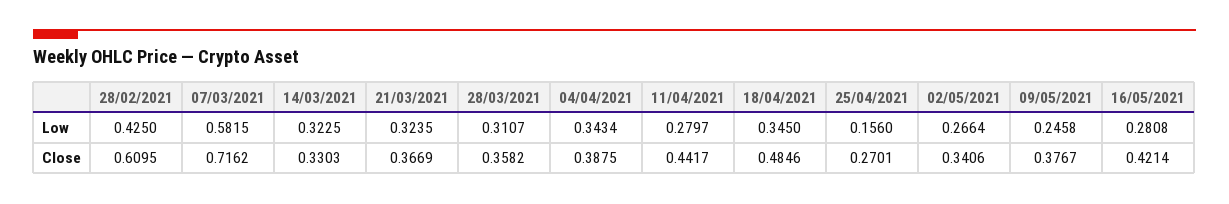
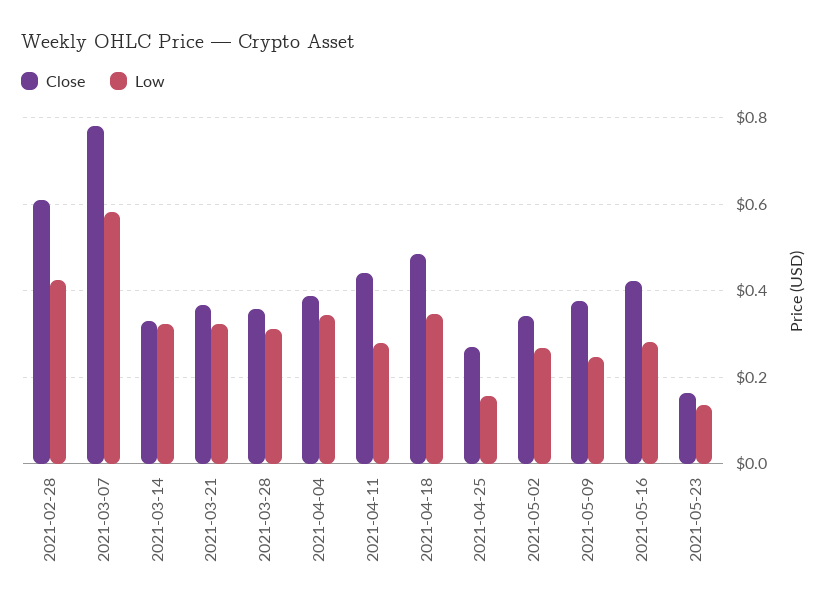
Close, 07/03/2021: 0.7162 -> 0.78
Close, 2021-05-23: none -> 0.16
Low, 2021-05-23: none -> 0.14

